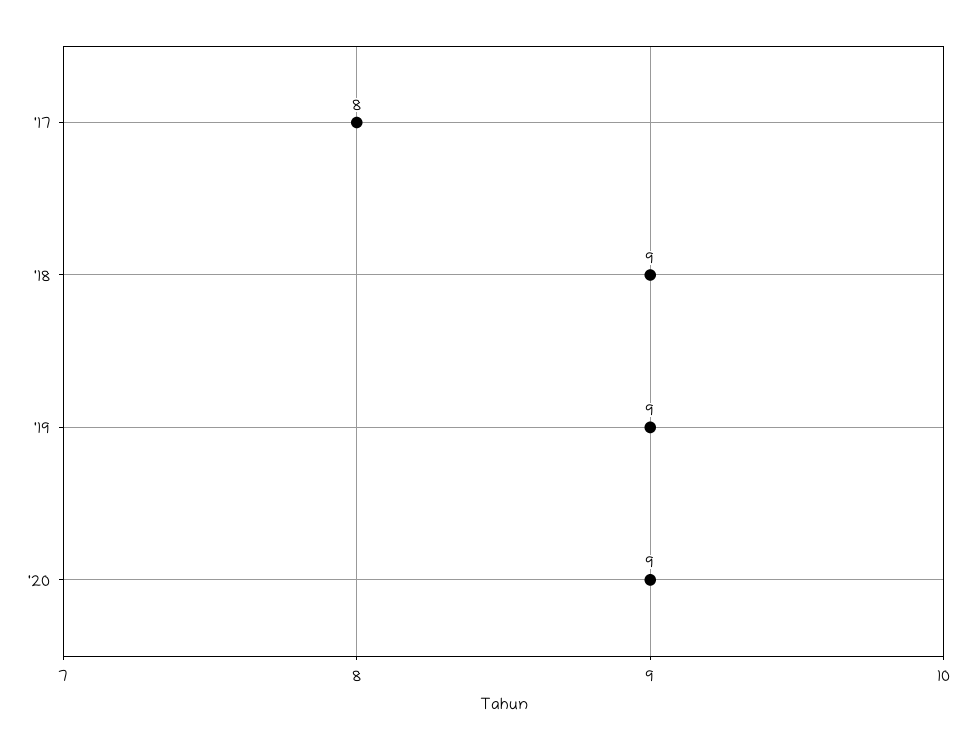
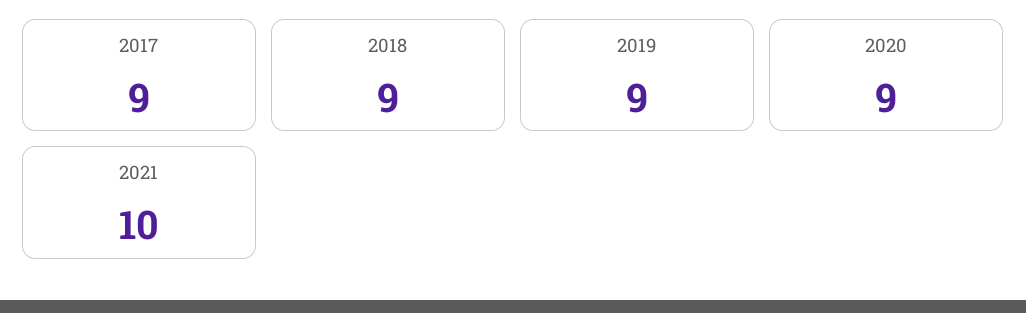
'17: 8 -> 9
2021: none -> 10

